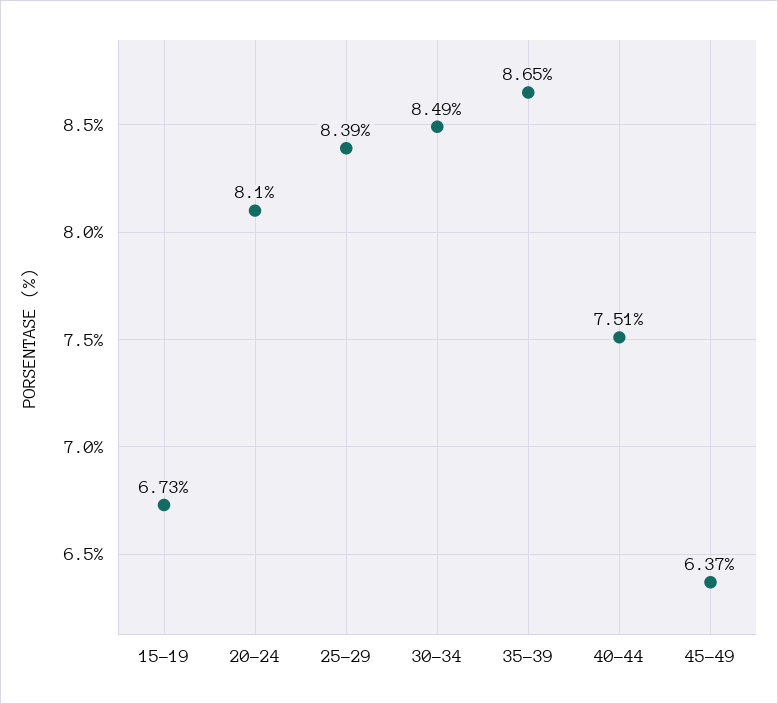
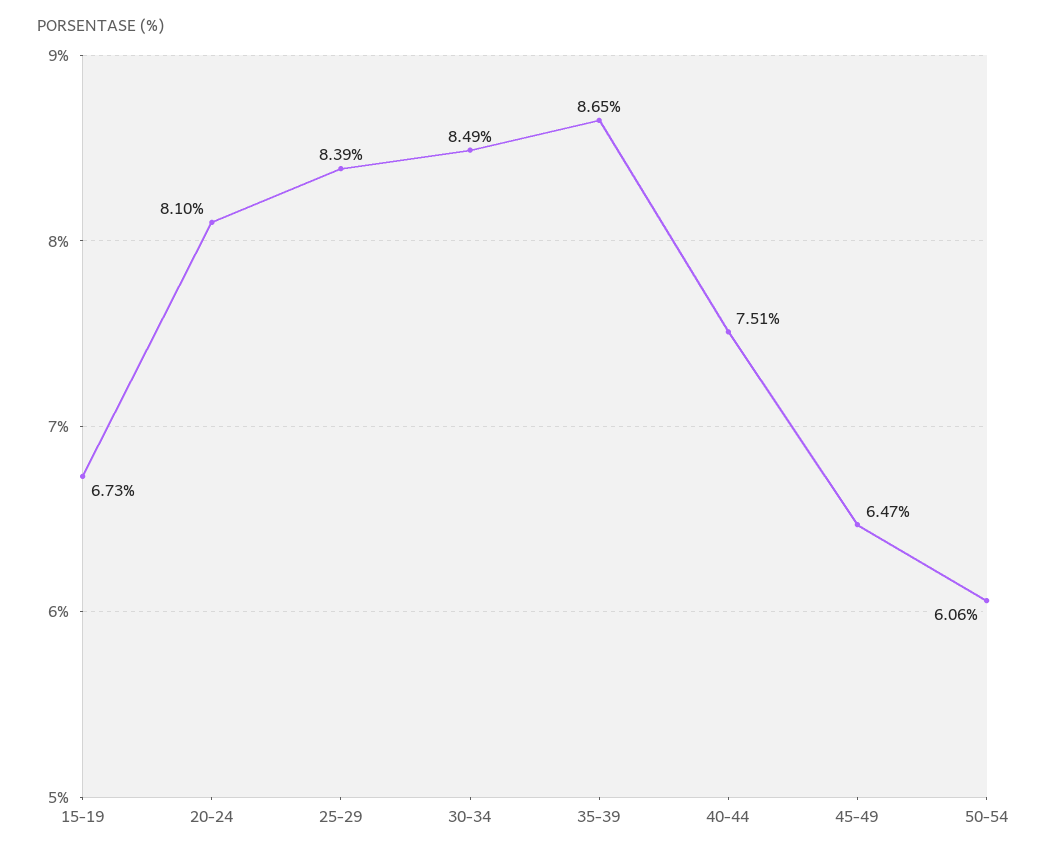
45-49: 6.37 -> 6.47
50-54: none -> 6.06

